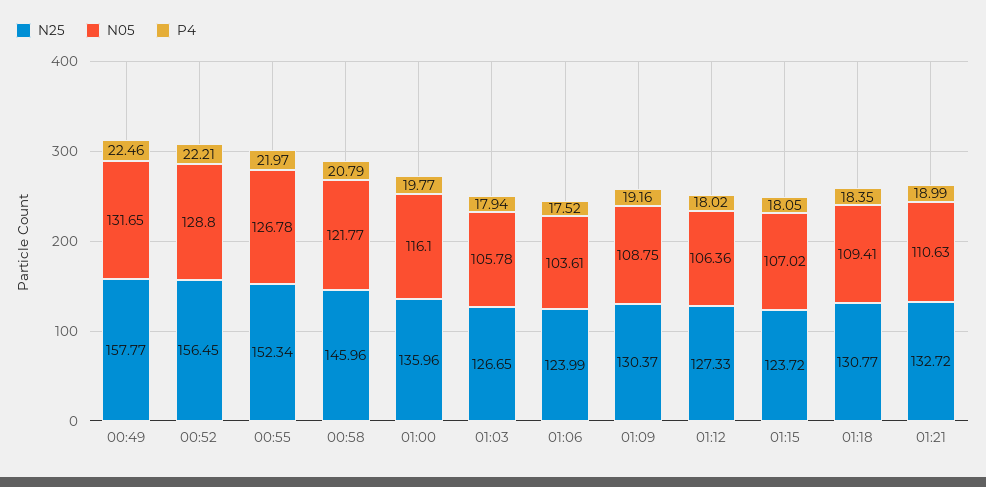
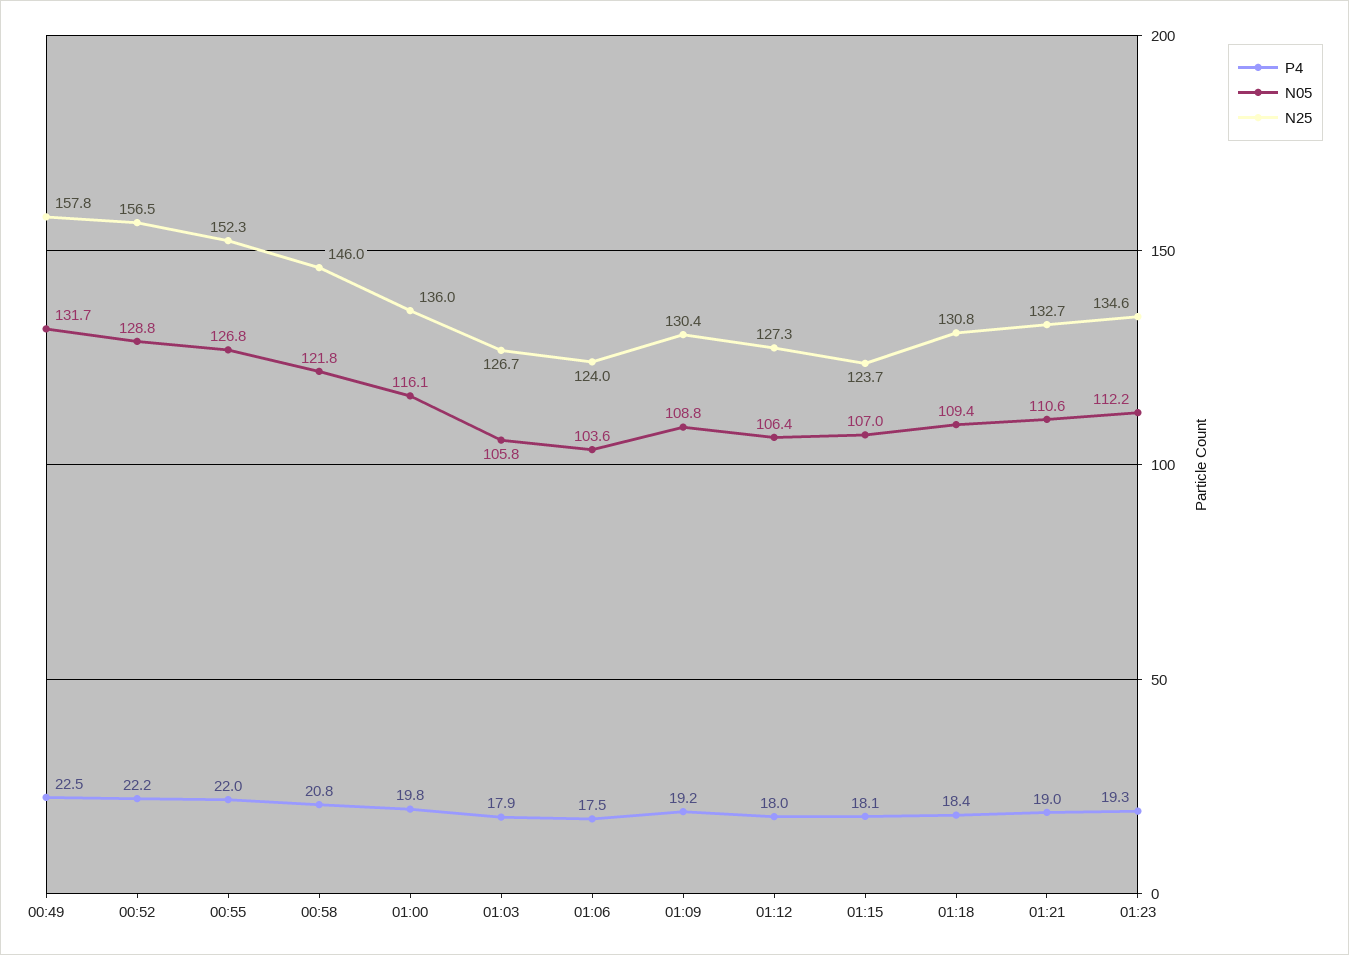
P4, 01:23: none -> 19.3
N05, 01:23: none -> 112.2
N25, 01:23: none -> 134.6

